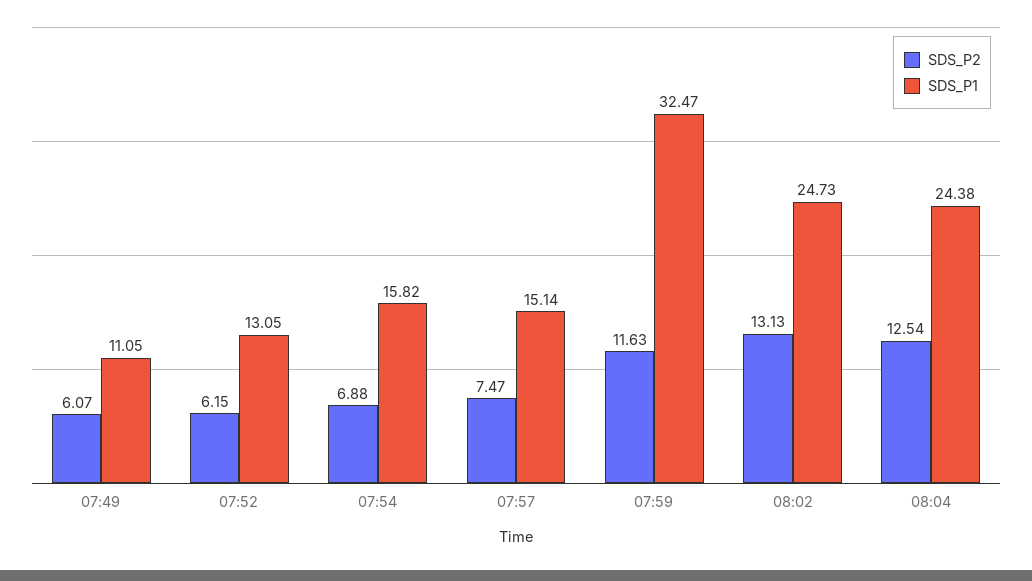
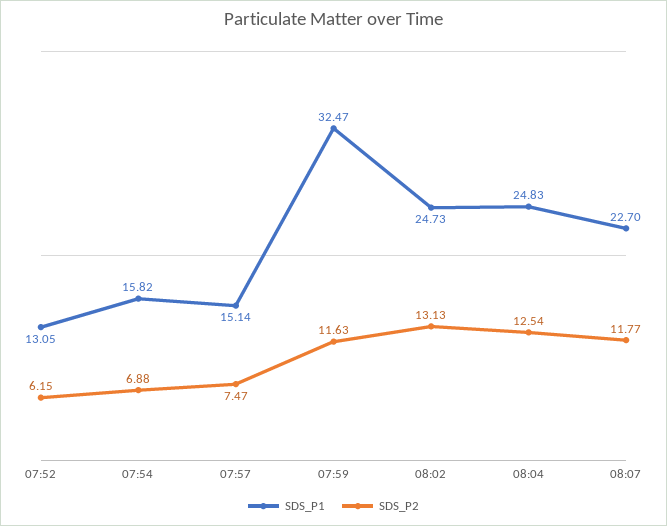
SDS_P2, 07:49: 6.07 -> none
SDS_P1, 07:49: 11.05 -> none
SDS_P1, 08:04: 24.38 -> 24.83
SDS_P1, 08:07: none -> 22.7
SDS_P2, 08:07: none -> 11.77

